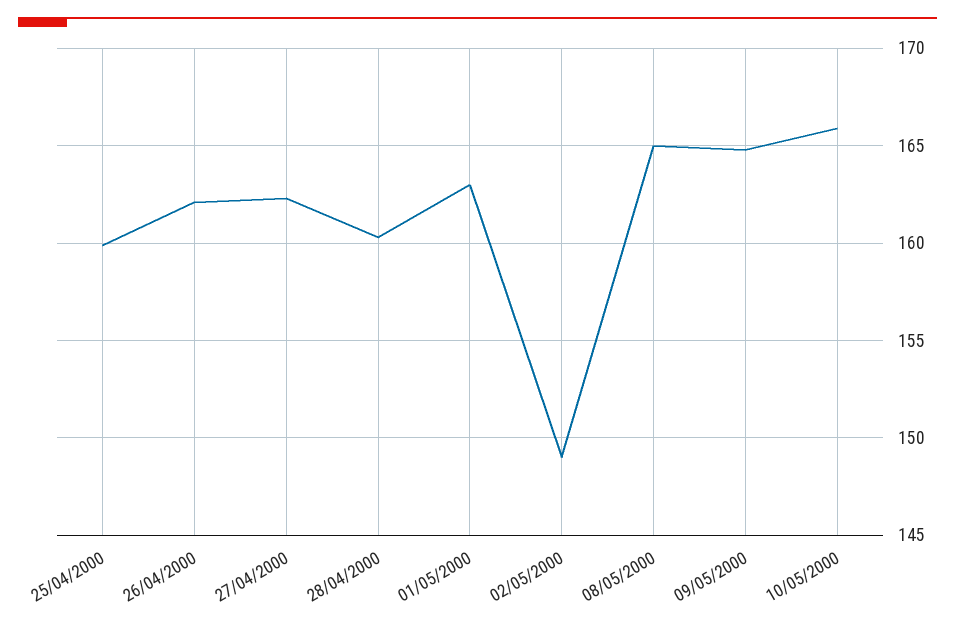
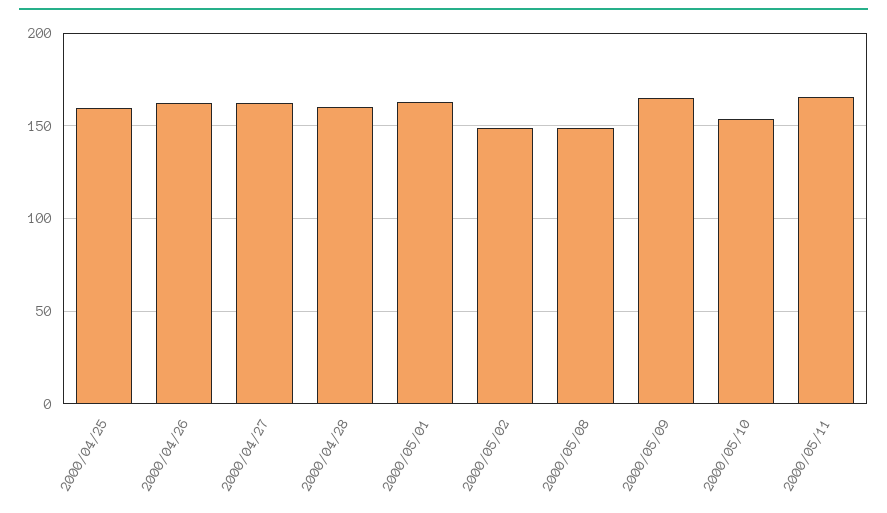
08/05/2000: 165 -> 150
10/05/2000: 166 -> 155
2000/05/11: none -> 165

